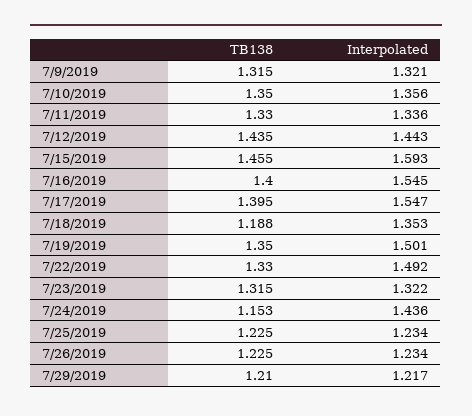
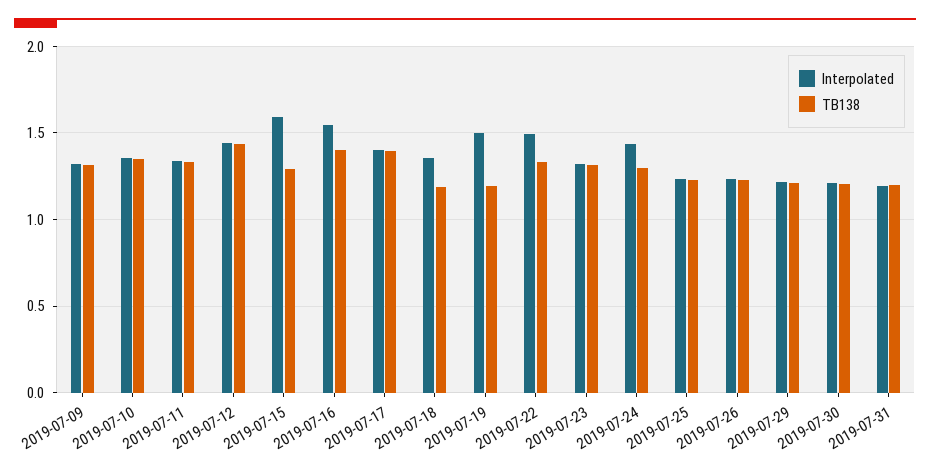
TB138, 7/15/2019: 1.455 -> 1.3
Interpolated, 7/17/2019: 1.547 -> 1.4
TB138, 7/19/2019: 1.35 -> 1.2
TB138, 7/24/2019: 1.153 -> 1.3
Interpolated, 2019-07-30: none -> 1.2
TB138, 2019-07-30: none -> 1.2
Interpolated, 2019-07-31: none -> 1.2
TB138, 2019-07-31: none -> 1.2

